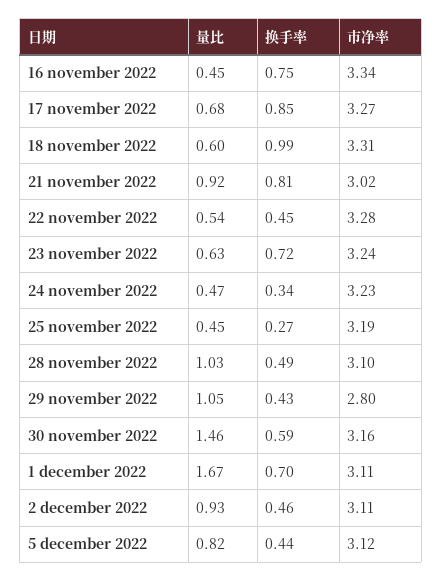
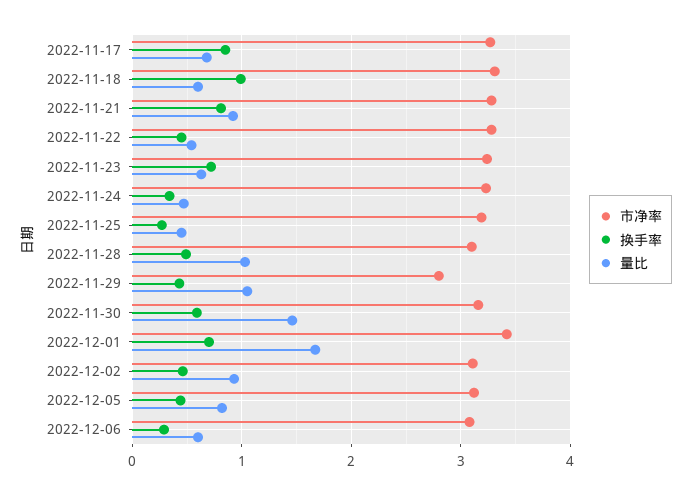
量比, 16 november 2022: 0.45 -> none
换手率, 16 november 2022: 0.75 -> none
市净率, 16 november 2022: 3.34 -> none
市净率, 21 november 2022: 3.02 -> 3.3
市净率, 1 december 2022: 3.11 -> 3.4
市净率, 2022-12-06: none -> 3.1
换手率, 2022-12-06: none -> 0.3
量比, 2022-12-06: none -> 0.6

